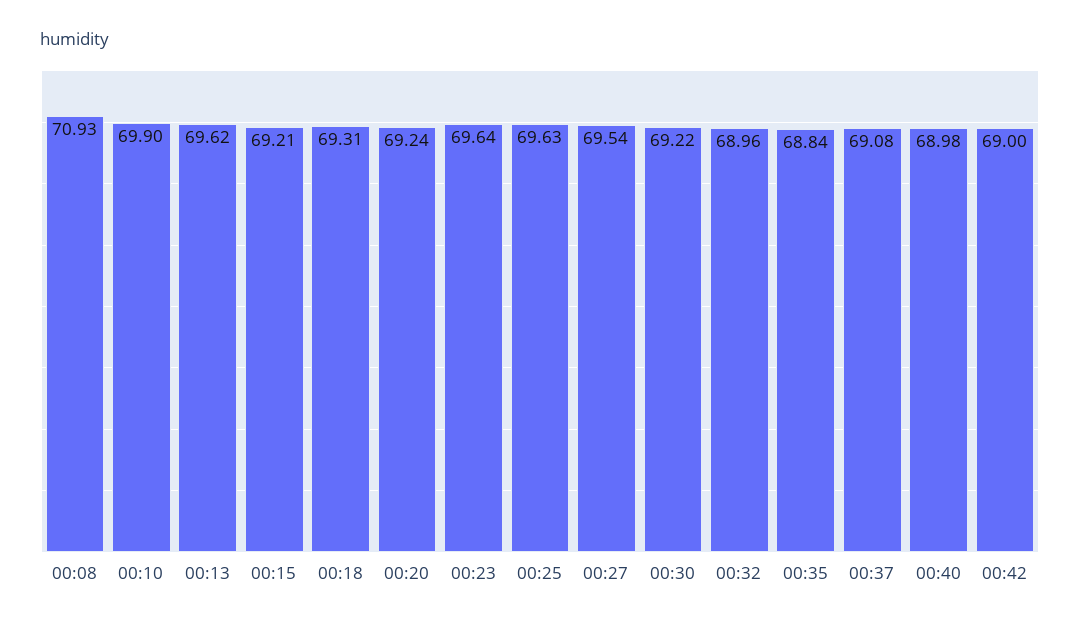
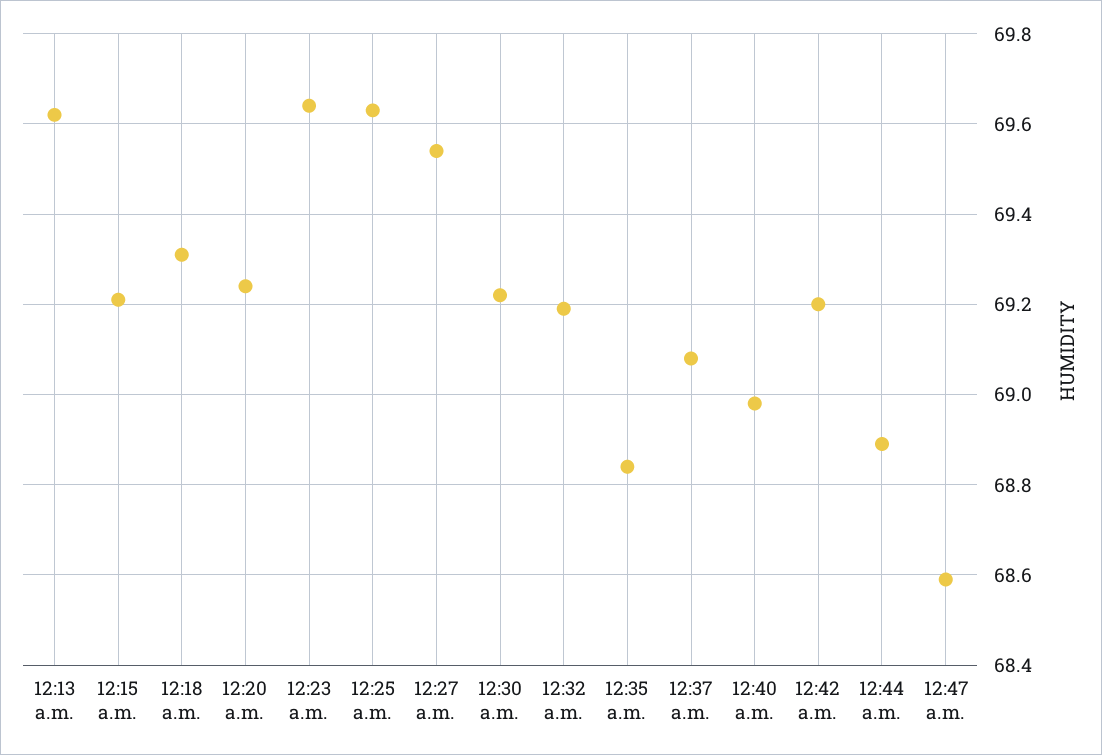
00:08: 70.93 -> none
00:10: 69.9 -> none
00:32: 68.96 -> 69.2
00:42: 69 -> 69.2
12:44 a.m.: none -> 68.9
12:47 a.m.: none -> 68.6

